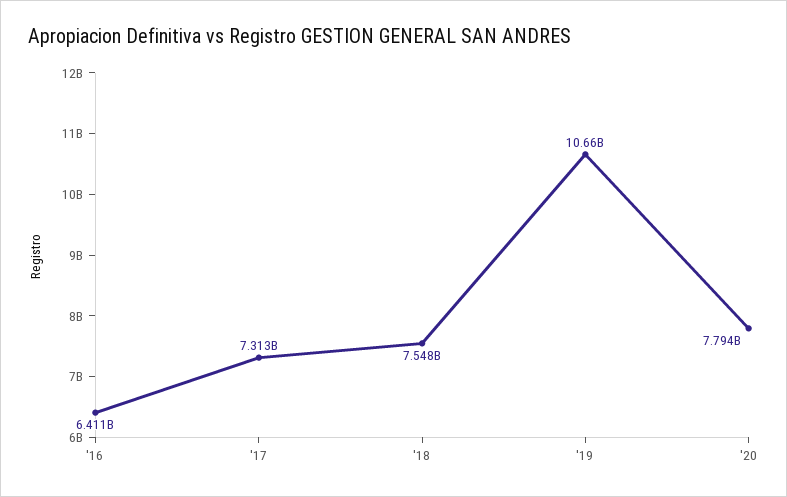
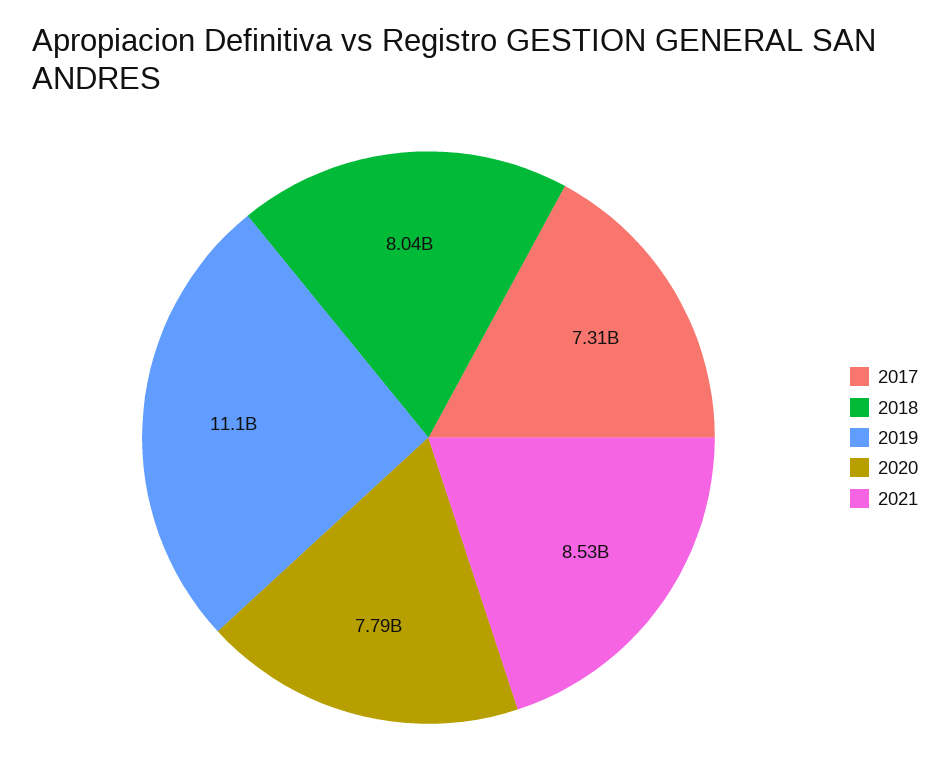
'16: 6411000000 -> none
'18: 7548000000 -> 8040000000
'19: 10660000000 -> 11100000000
2021: none -> 8530000000

